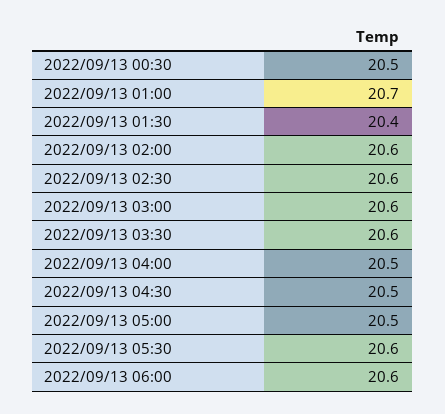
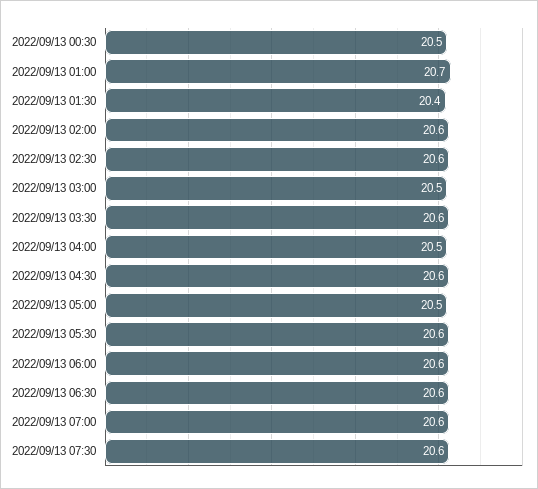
2022/09/13 03:00: 20.6 -> 20.5
2022/09/13 04:30: 20.5 -> 20.6
2022/09/13 06:30: none -> 20.6
2022/09/13 07:00: none -> 20.6
2022/09/13 07:30: none -> 20.6

